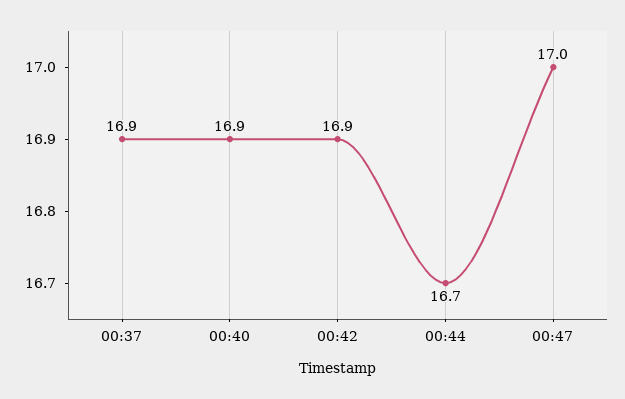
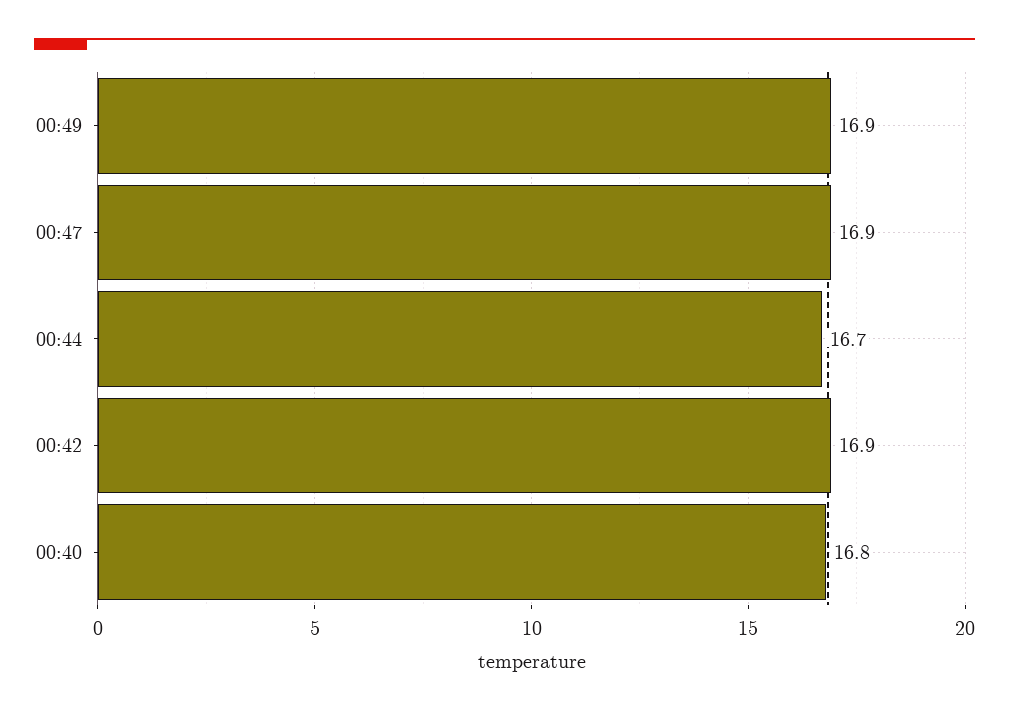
00:37: 16.9 -> none
00:40: 16.9 -> 16.8
00:47: 17 -> 16.9
00:49: none -> 16.9

